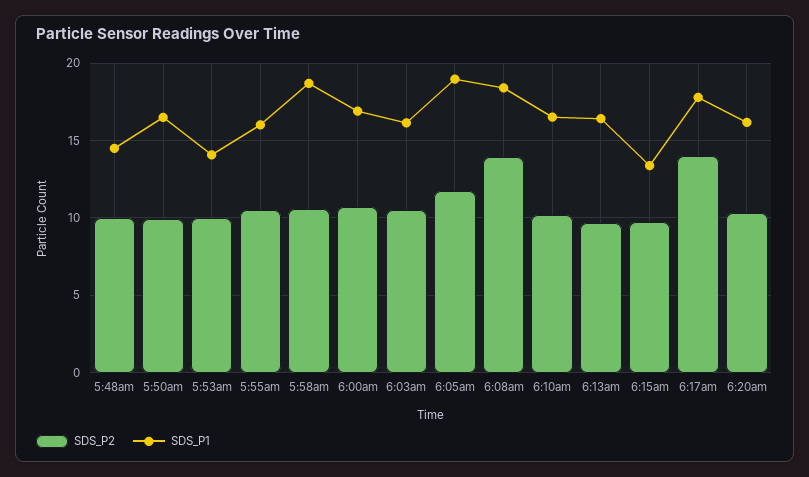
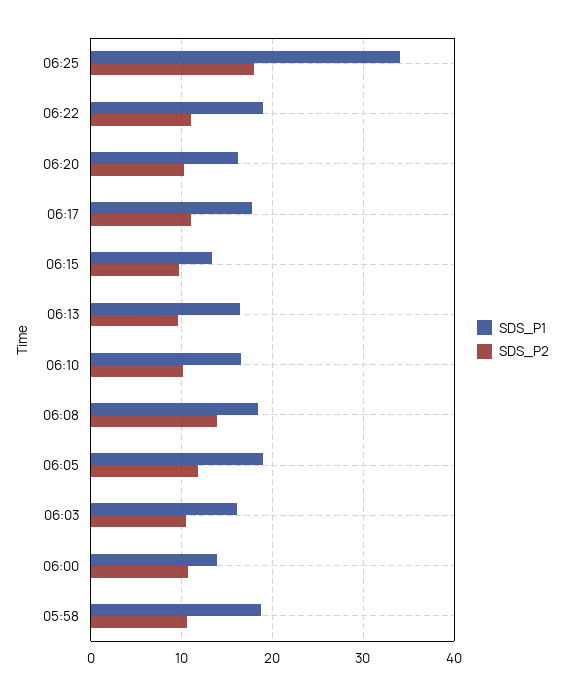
SDS_P2, 5:48am: 10 -> none
SDS_P1, 5:48am: 14.5 -> none
SDS_P2, 5:50am: 10 -> none
SDS_P1, 5:50am: 16.5 -> none
SDS_P2, 5:53am: 10 -> none
SDS_P1, 5:53am: 14 -> none
SDS_P2, 5:55am: 10.5 -> none
SDS_P1, 5:55am: 16 -> none
SDS_P1, 6:00am: 17 -> 14
SDS_P2, 6:17am: 14 -> 11
SDS_P1, 06:25: none -> 34
SDS_P2, 06:25: none -> 18
SDS_P1, 06:22: none -> 19
SDS_P2, 06:22: none -> 11

